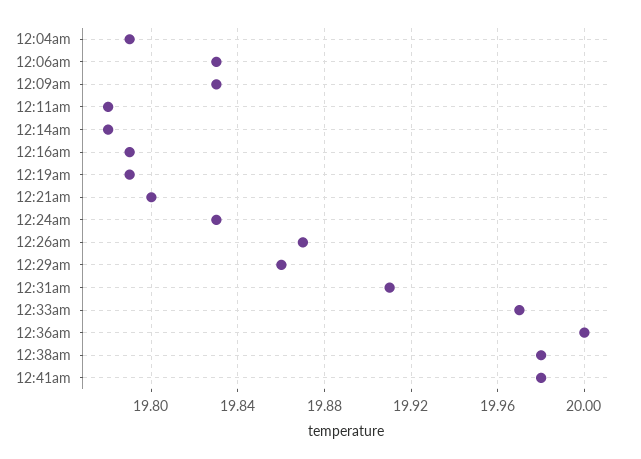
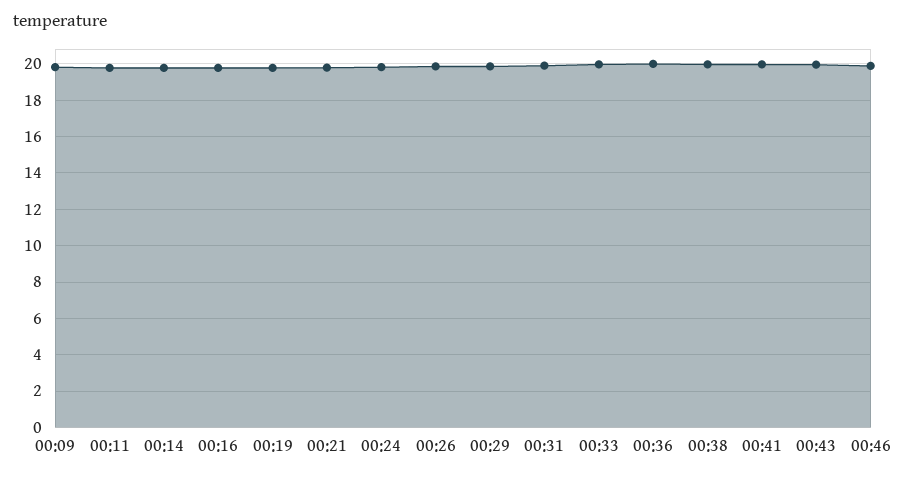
12:04am: 19.79 -> none
12:06am: 19.83 -> none
00:43: none -> 20
00:46: none -> 20

